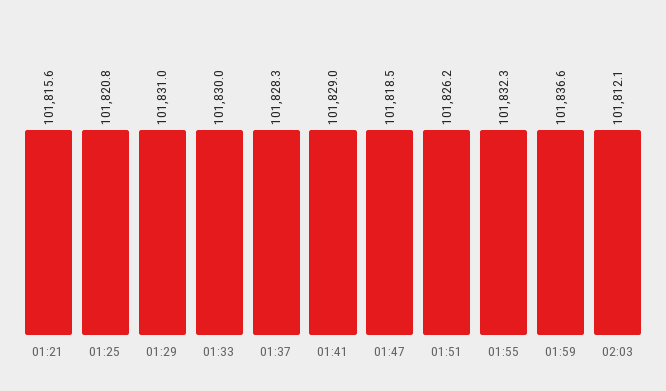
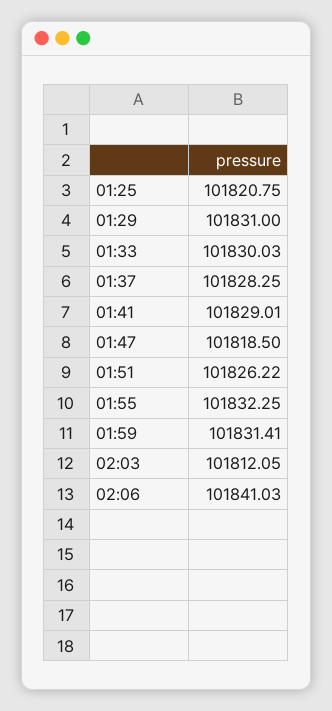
01:21: 101815.6 -> none
01:59: 101836.6 -> 101831.41
02:06: none -> 101841.03

